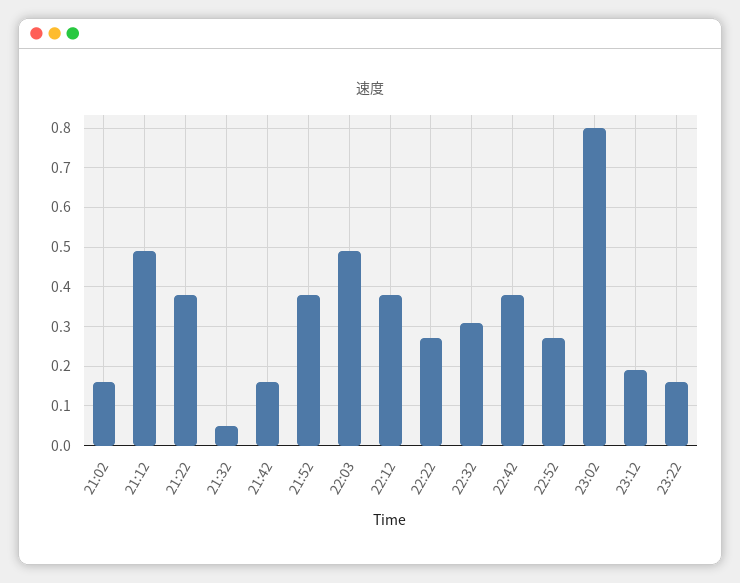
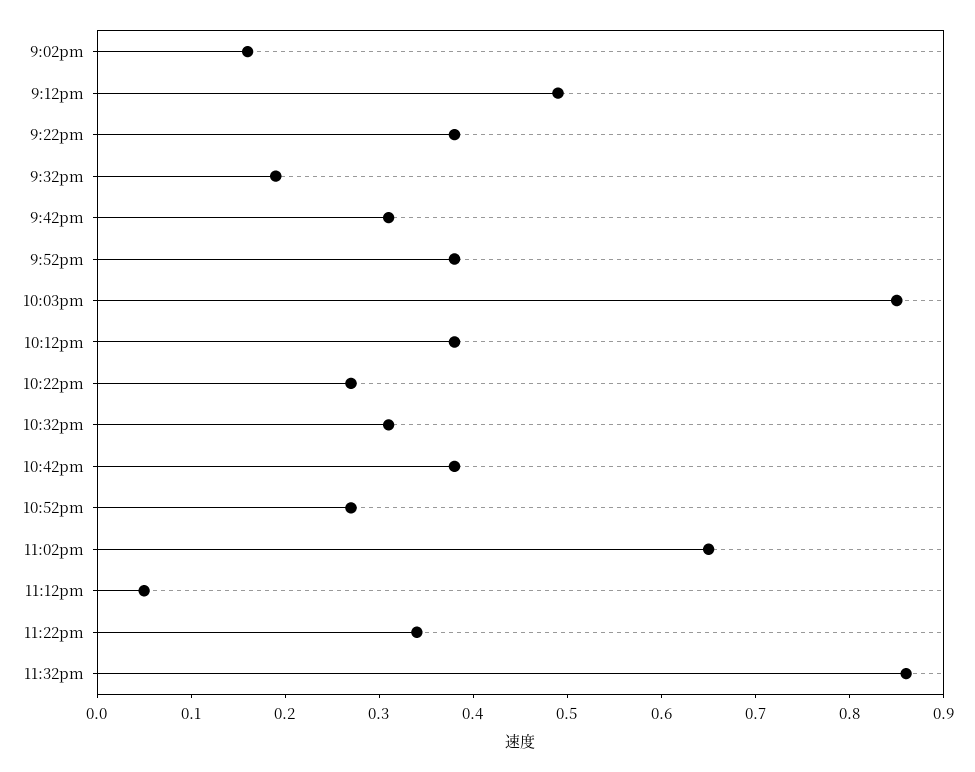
21:32: 0.05 -> 0.19
21:42: 0.15 -> 0.31
22:03: 0.5 -> 0.85
23:02: 0.8 -> 0.65
23:12: 0.2 -> 0.05
23:22: 0.15 -> 0.34
11:32pm: none -> 0.86

